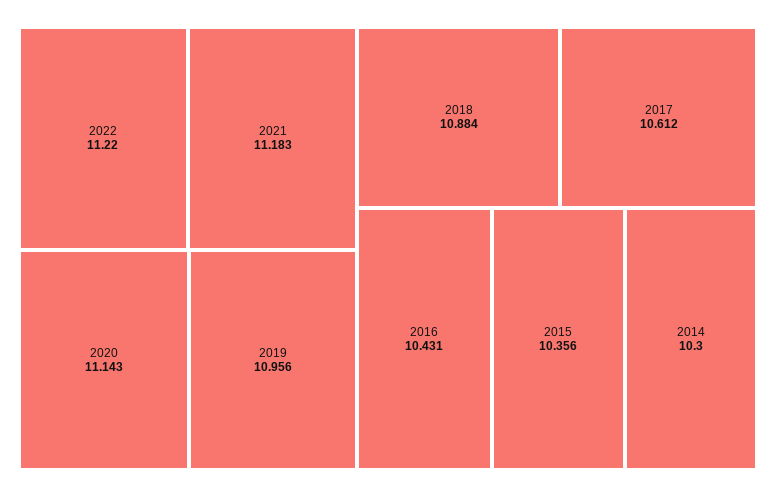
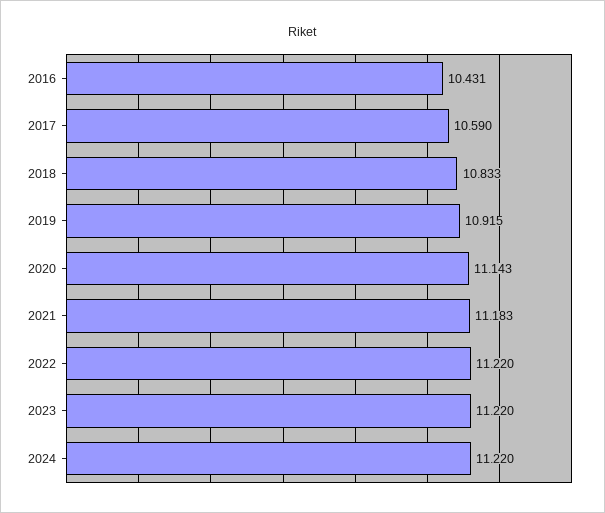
2019: 10.956 -> 10.915
2018: 10.884 -> 10.833
2017: 10.612 -> 10.59
2015: 10.356 -> none
2014: 10.3 -> none
2023: none -> 11.22
2024: none -> 11.22

